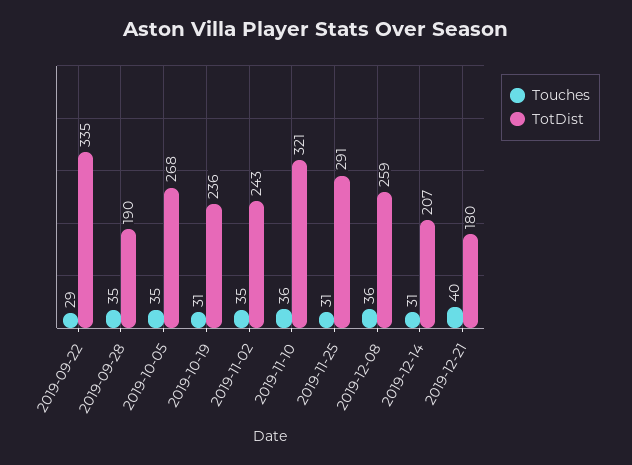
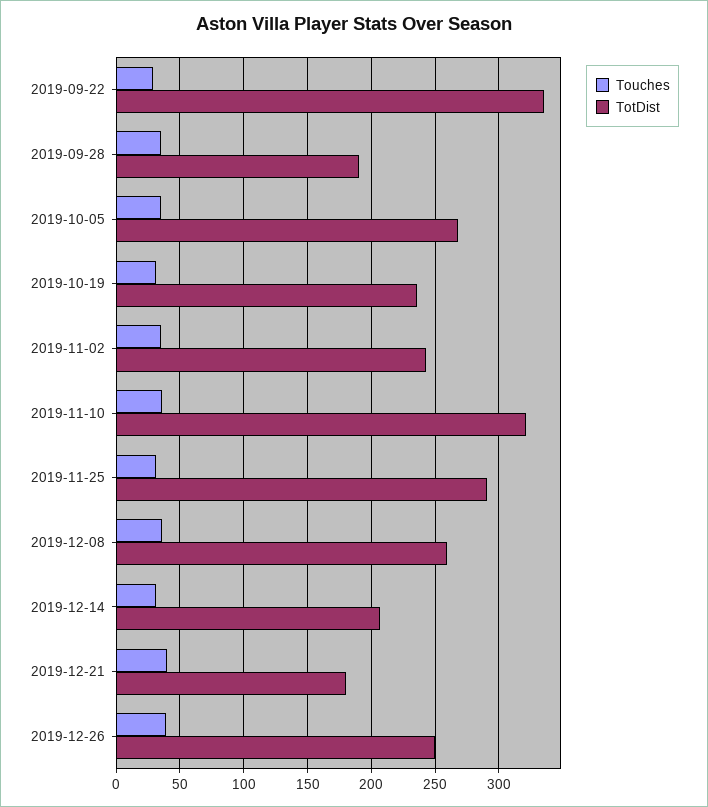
Touches, 2019-12-26: none -> 40
TotDist, 2019-12-26: none -> 250

